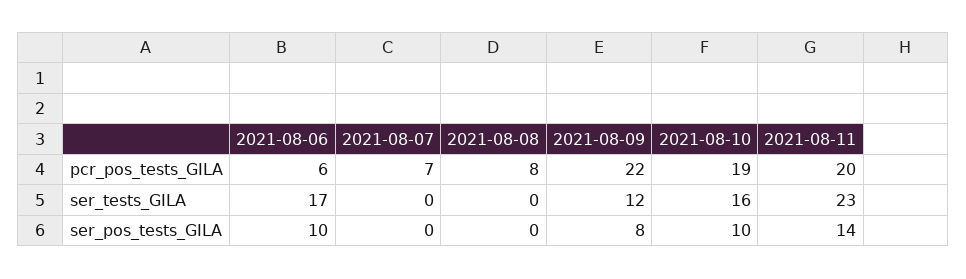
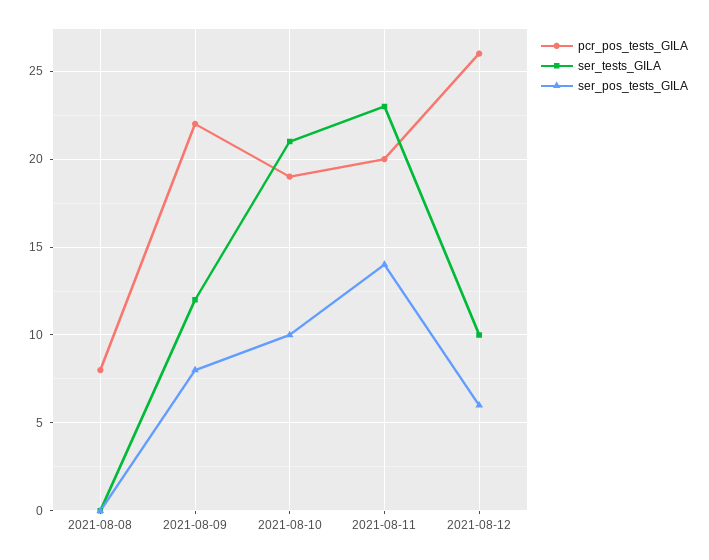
pcr_pos_tests_GILA, 2021-08-06: 6 -> none
pcr_pos_tests_GILA, 2021-08-07: 7 -> none
ser_tests_GILA, 2021-08-06: 17 -> none
ser_tests_GILA, 2021-08-07: 0 -> none
ser_tests_GILA, 2021-08-10: 16 -> 21
ser_pos_tests_GILA, 2021-08-06: 10 -> none
ser_pos_tests_GILA, 2021-08-07: 0 -> none
pcr_pos_tests_GILA, 2021-08-12: none -> 26
ser_tests_GILA, 2021-08-12: none -> 10
ser_pos_tests_GILA, 2021-08-12: none -> 6

